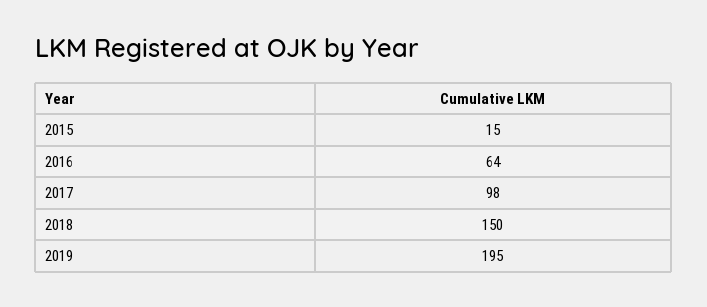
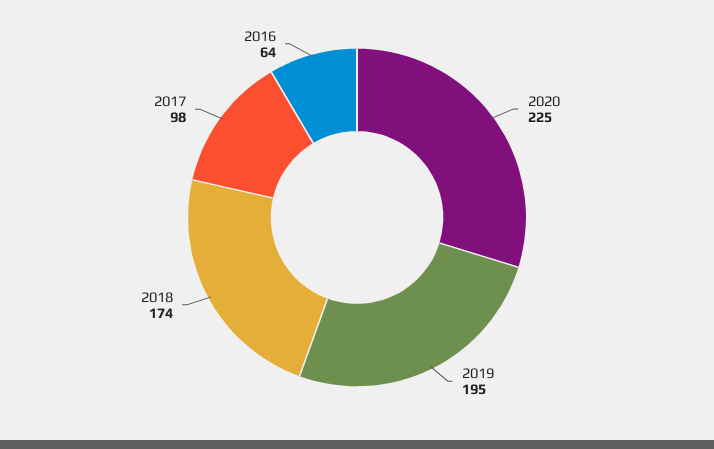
2015: 15 -> none
2018: 150 -> 174
2020: none -> 225

